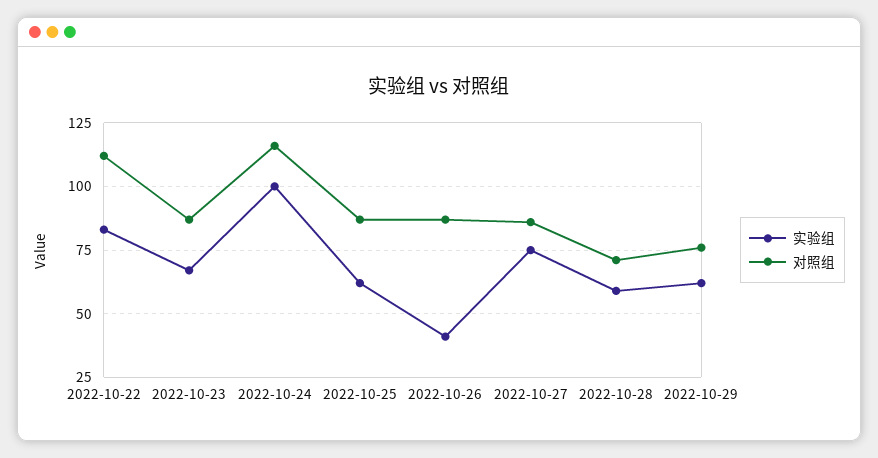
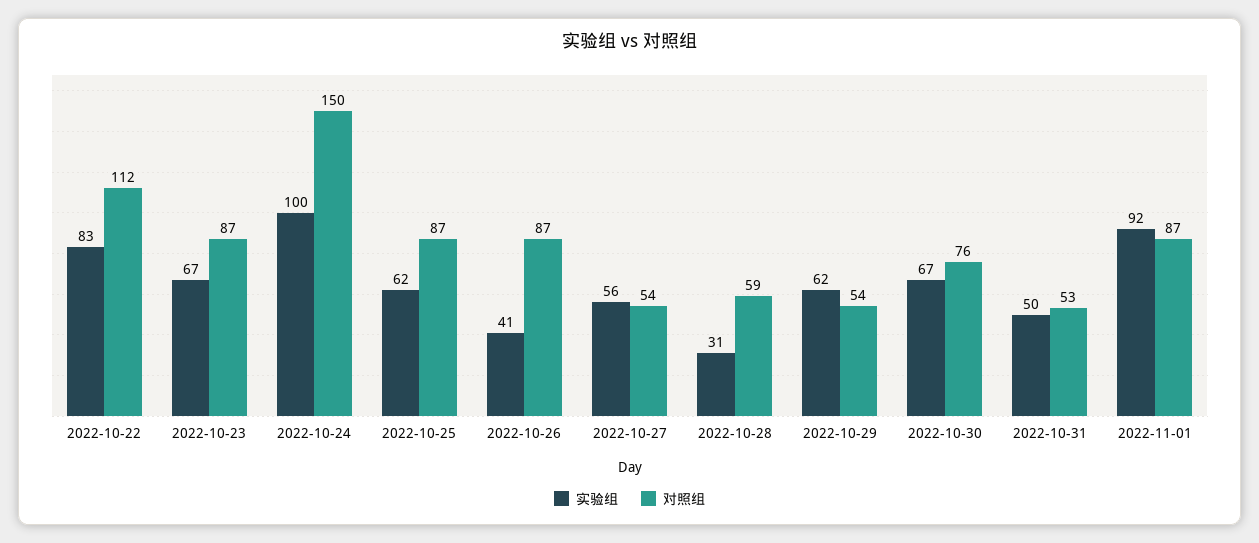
对照组, 2022-10-24: 115 -> 150
实验组, 2022-10-27: 75 -> 56
对照组, 2022-10-27: 85 -> 54
实验组, 2022-10-28: 60 -> 31
对照组, 2022-10-28: 70 -> 59
对照组, 2022-10-29: 75 -> 54
实验组, 2022-10-30: none -> 67
对照组, 2022-10-30: none -> 76
实验组, 2022-10-31: none -> 50
对照组, 2022-10-31: none -> 53
实验组, 2022-11-01: none -> 92
对照组, 2022-11-01: none -> 87

